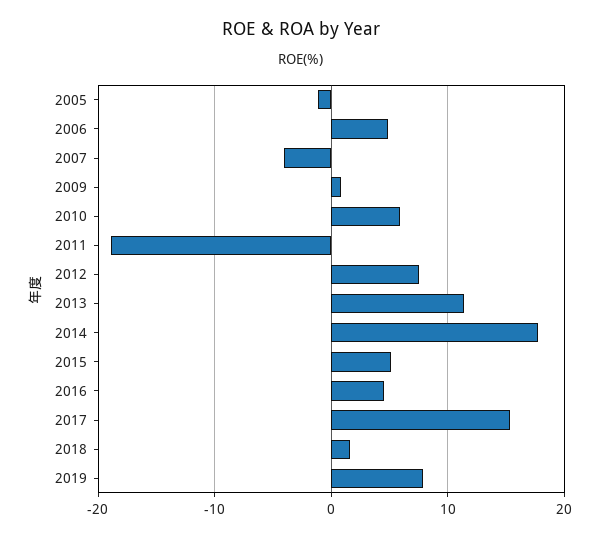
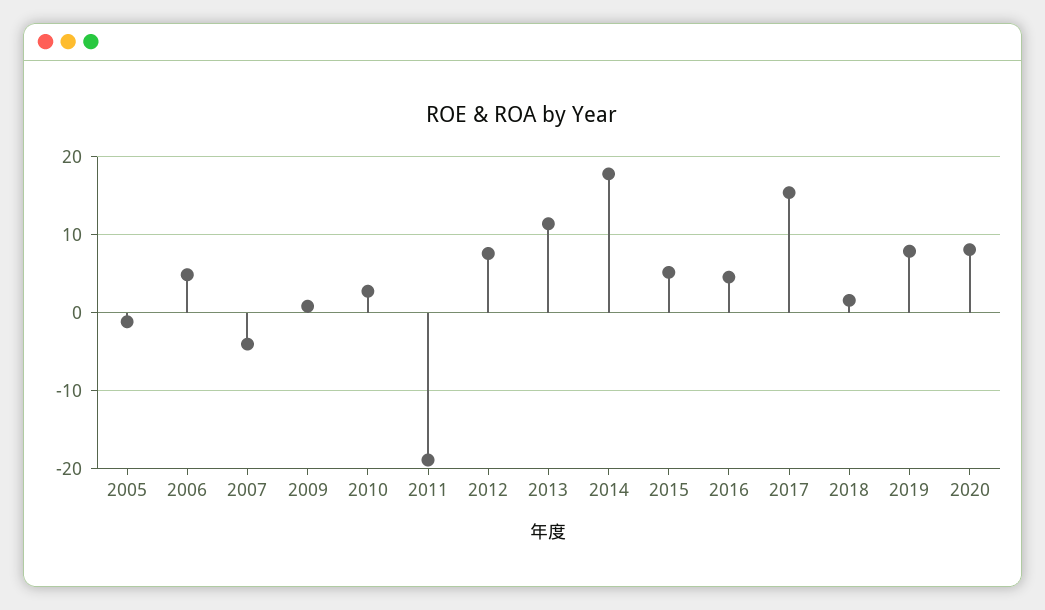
2010: 6 -> 3
2020: none -> 8

